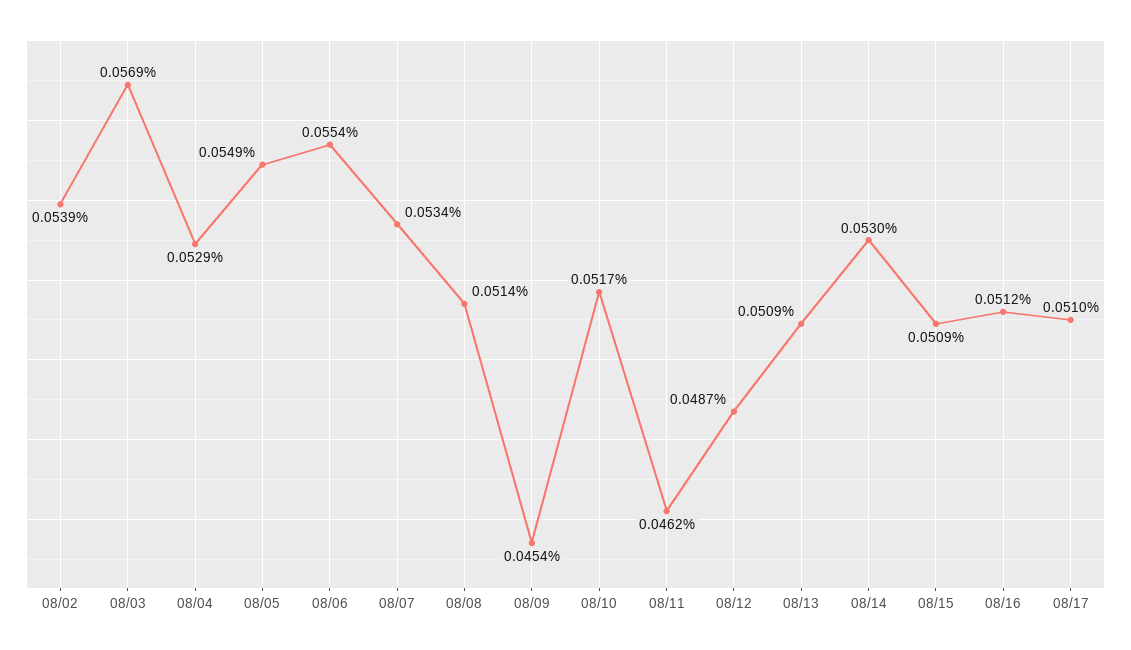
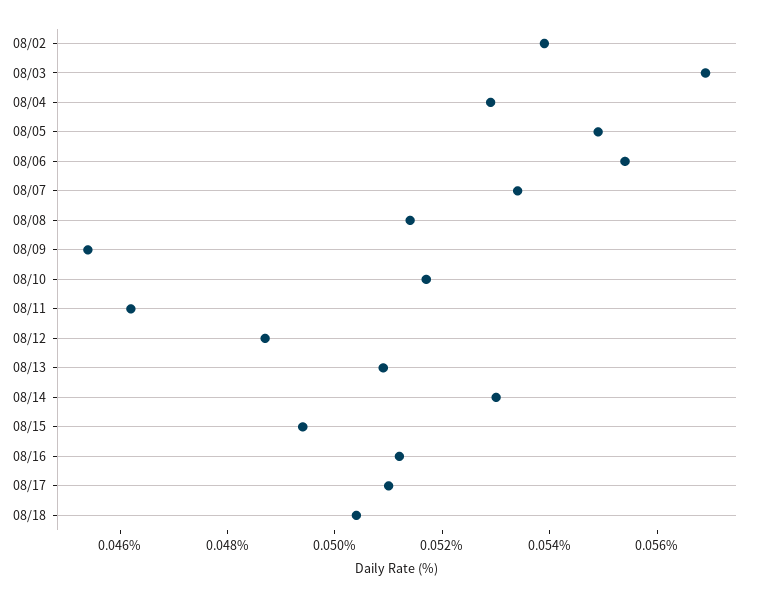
08/15: 0.0509 -> 0.0495
08/18: none -> 0.0505

